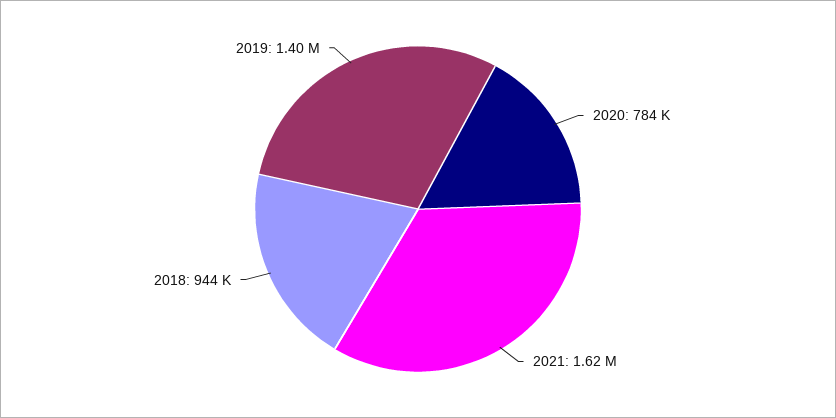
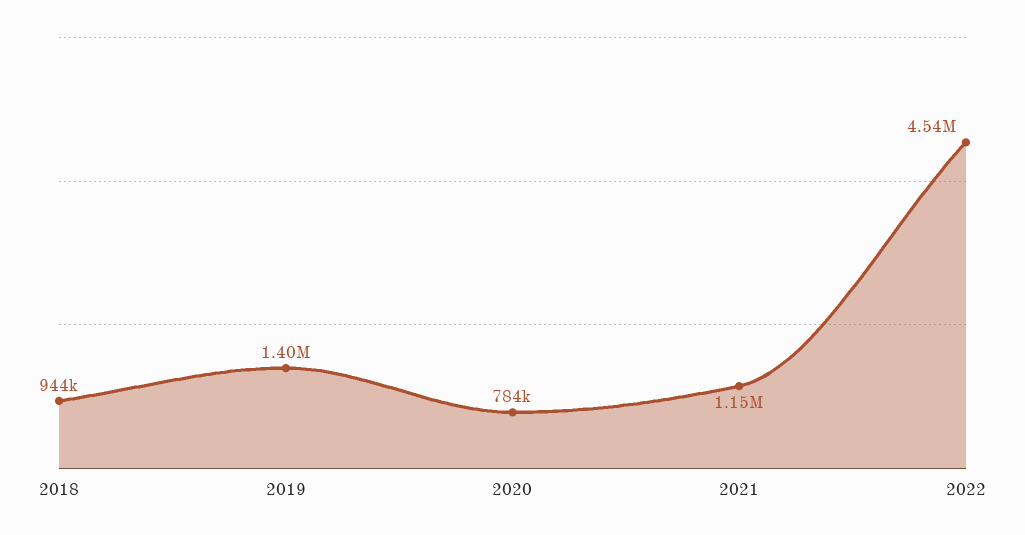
2021: 1620000 -> 1150000
2022: none -> 4540000

